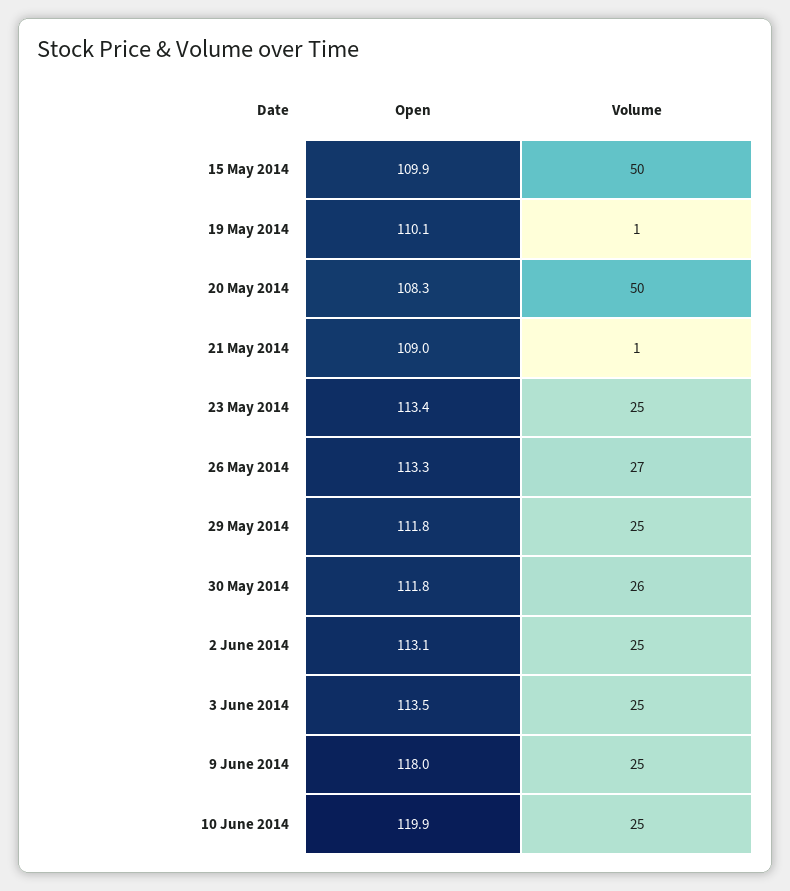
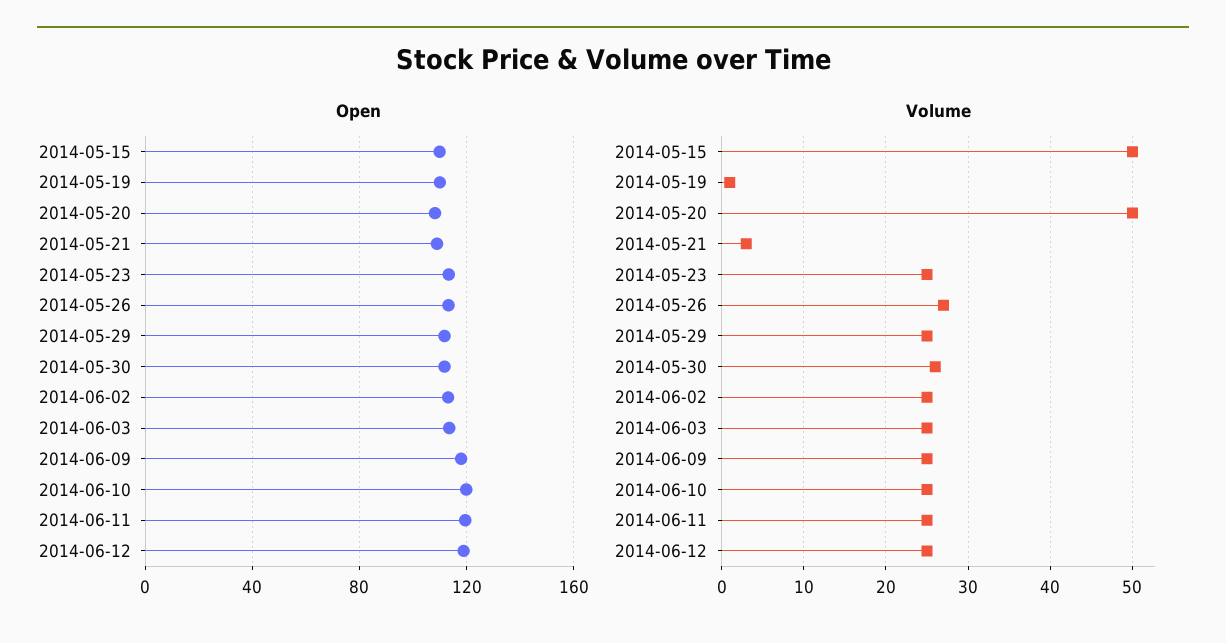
Volume, 21 May 2014: 1 -> 3
Open, 2014-06-11: none -> 120
Open, 2014-06-12: none -> 120
Volume, 2014-06-11: none -> 25
Volume, 2014-06-12: none -> 25

